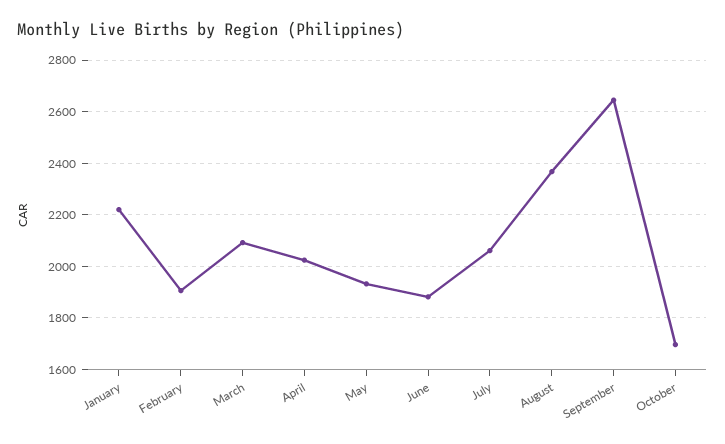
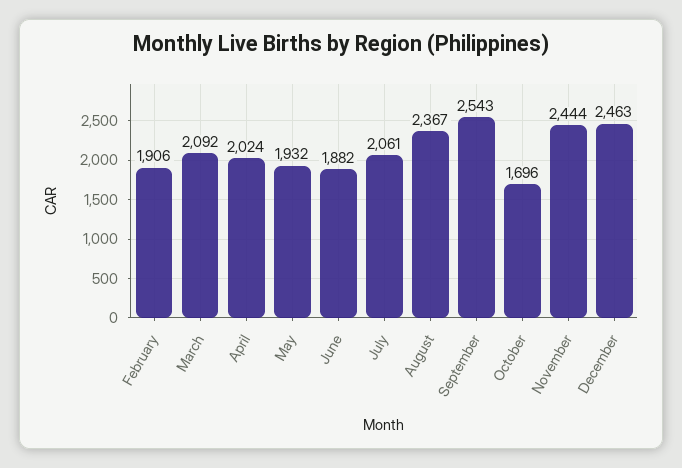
January: 2225 -> none
September: 2650 -> 2543
November: none -> 2444
December: none -> 2463

